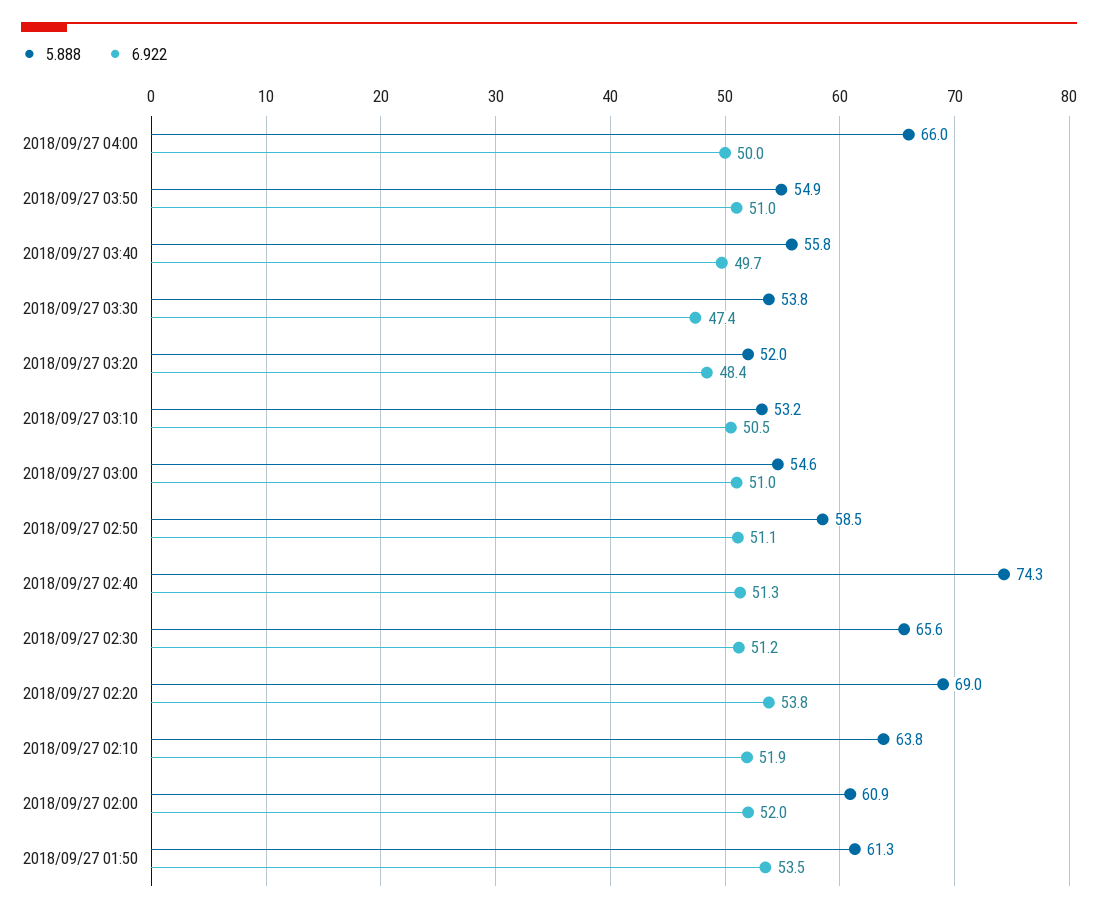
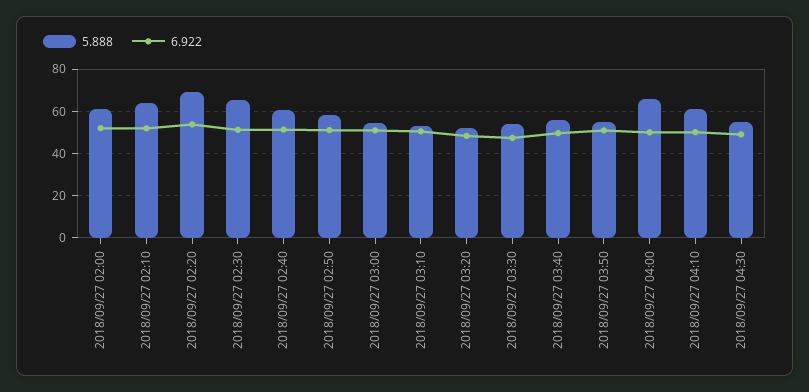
5.888, 2018/09/27 02:40: 74.3 -> 60
5.888, 2018/09/27 01:50: 61.3 -> none
6.922, 2018/09/27 01:50: 53.5 -> none
5.888, 2018/09/27 04:10: none -> 60
6.922, 2018/09/27 04:10: none -> 50
5.888, 2018/09/27 04:30: none -> 55
6.922, 2018/09/27 04:30: none -> 50

